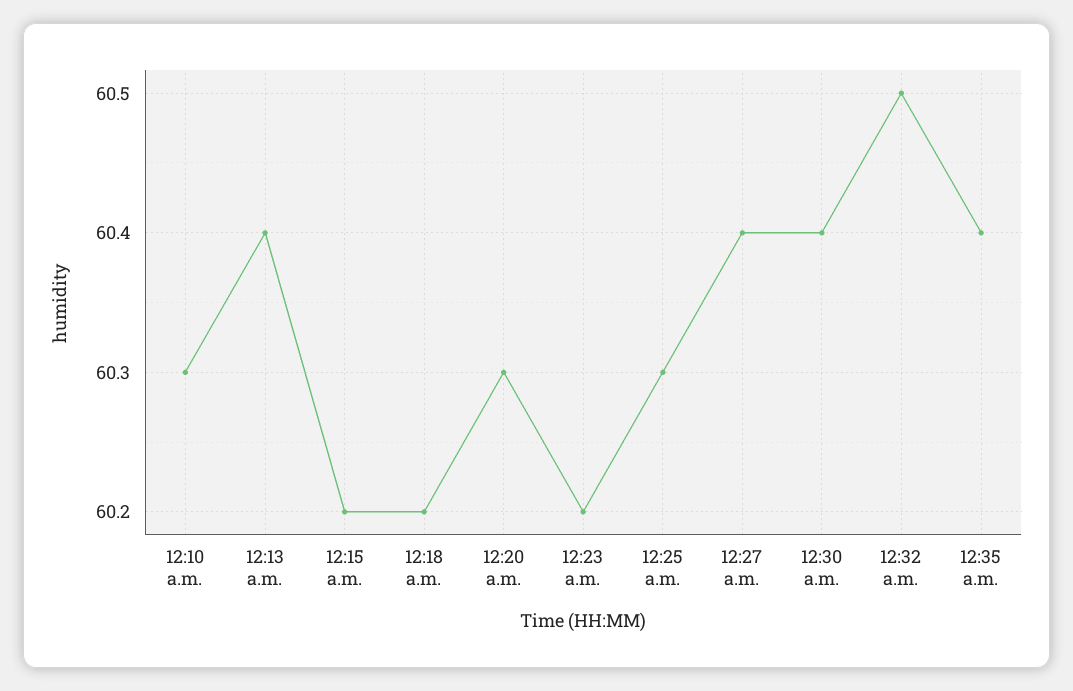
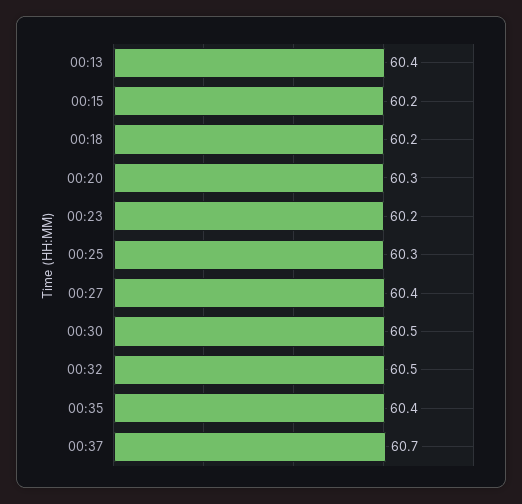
12:10 a.m.: 60.3 -> none
12:30 a.m.: 60.4 -> 60.5
00:37: none -> 60.7

